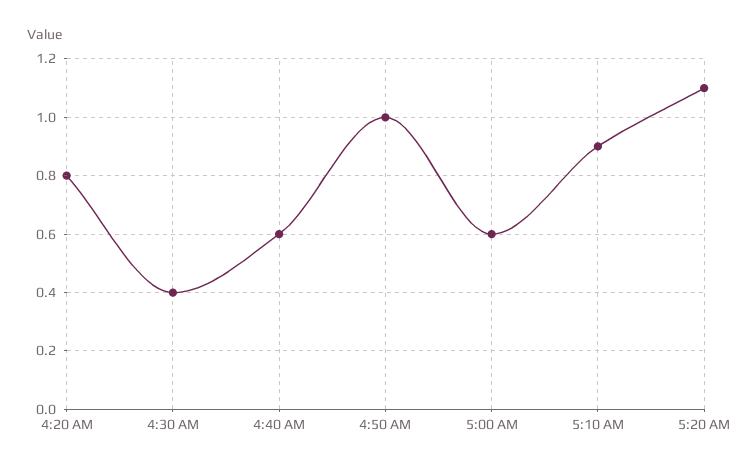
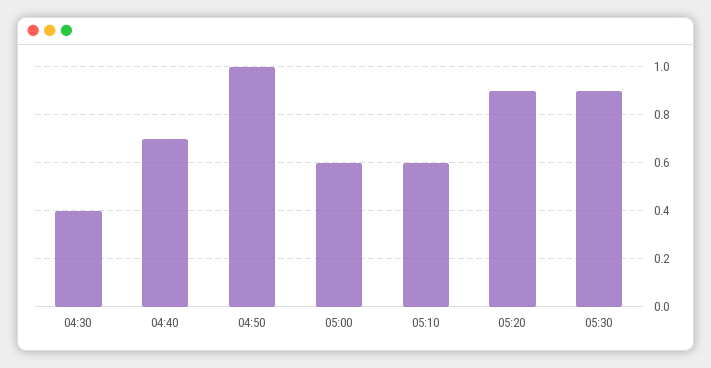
4:20 AM: 0.8 -> none
4:40 AM: 0.6 -> 0.7
5:10 AM: 0.9 -> 0.6
5:20 AM: 1.1 -> 0.9
05:30: none -> 0.9

